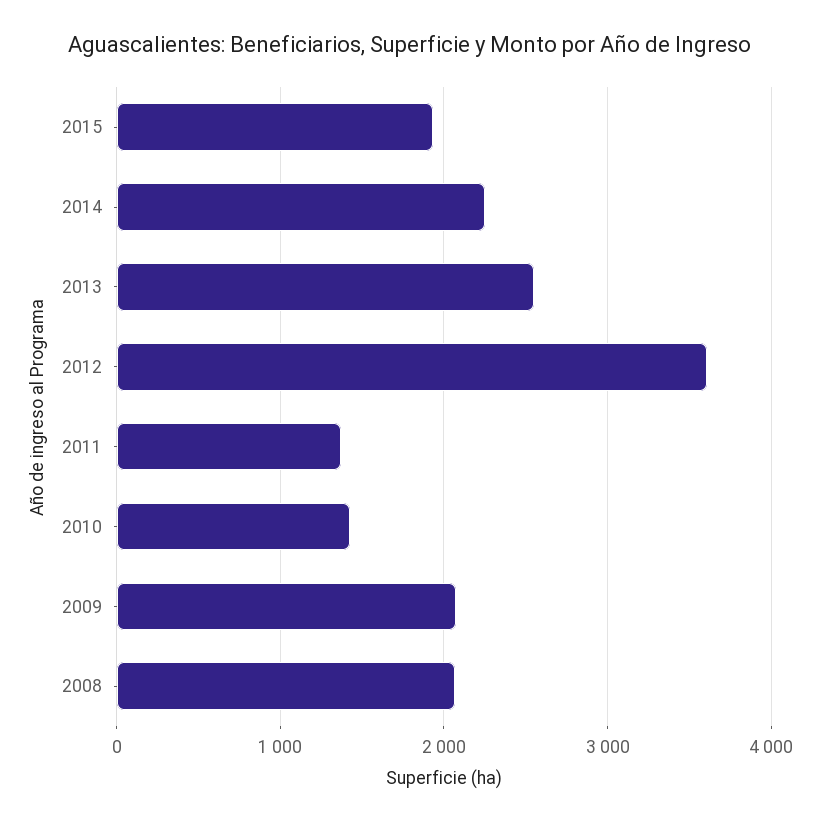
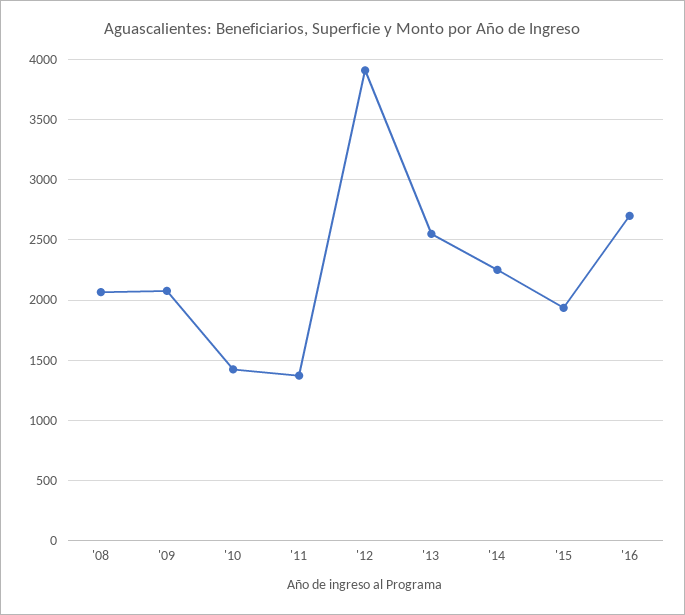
2012: 3600 -> 3900
'16: none -> 2700

